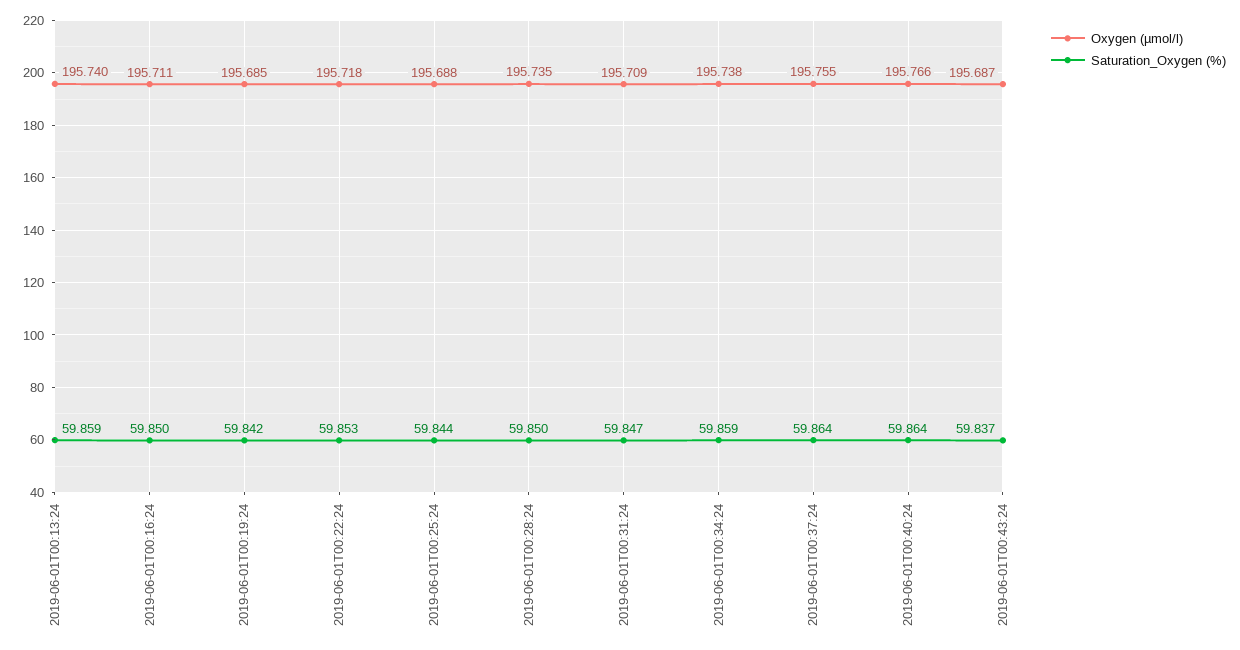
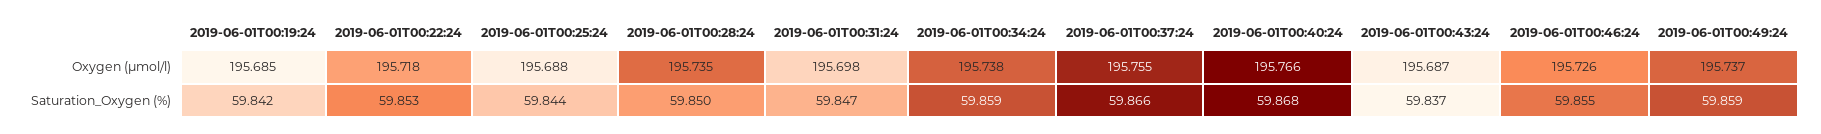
Oxygen (µmol/l), 2019-06-01T00:13:24: 195.74 -> none
Saturation_Oxygen (%), 2019-06-01T00:13:24: 59.859 -> none
Oxygen (µmol/l), 2019-06-01T00:16:24: 195.711 -> none
Saturation_Oxygen (%), 2019-06-01T00:16:24: 59.85 -> none
Oxygen (µmol/l), 2019-06-01T00:31:24: 195.709 -> 195.698
Saturation_Oxygen (%), 2019-06-01T00:37:24: 59.864 -> 59.866
Saturation_Oxygen (%), 2019-06-01T00:40:24: 59.864 -> 59.868
Oxygen (µmol/l), 2019-06-01T00:46:24: none -> 195.726
Oxygen (µmol/l), 2019-06-01T00:49:24: none -> 195.737
Saturation_Oxygen (%), 2019-06-01T00:46:24: none -> 59.855
Saturation_Oxygen (%), 2019-06-01T00:49:24: none -> 59.859

